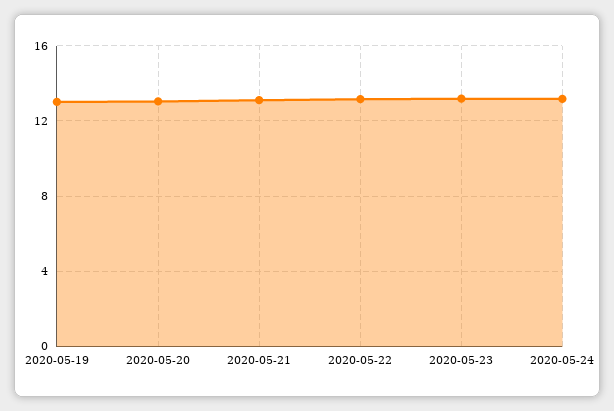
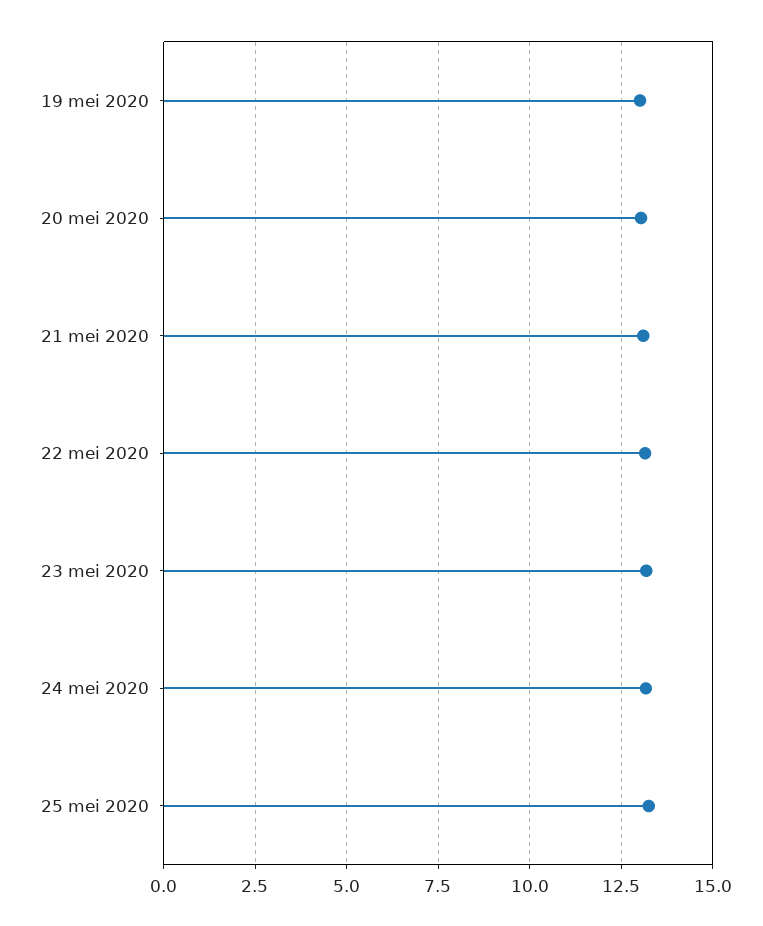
25 mei 2020: none -> 13.25

